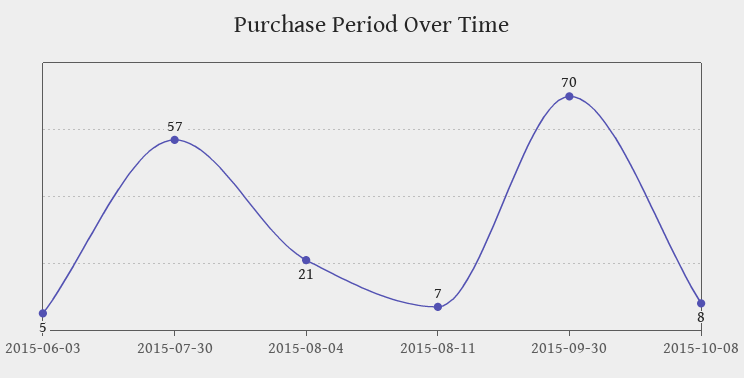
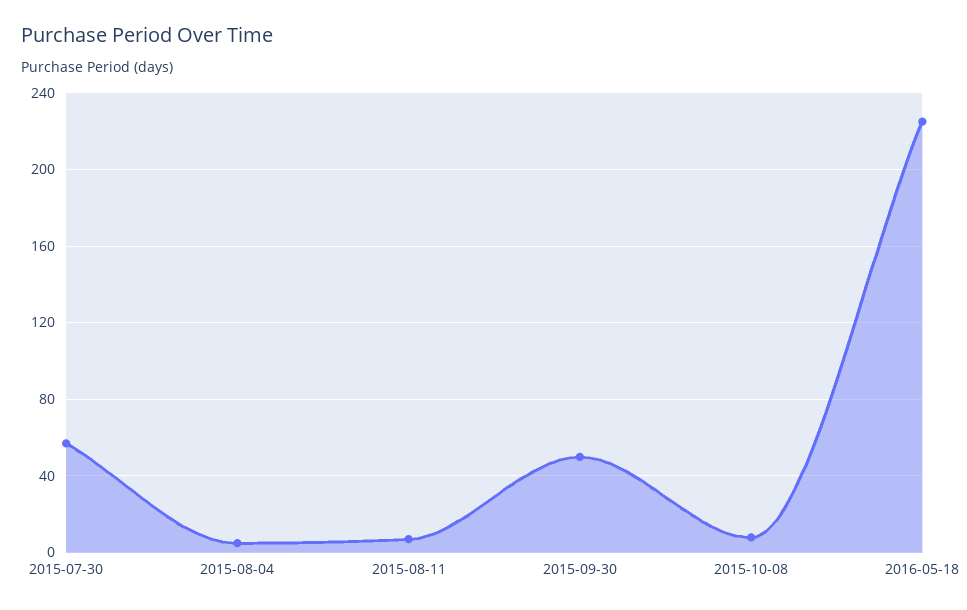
2015-06-03: 5 -> none
2015-08-04: 21 -> 5
2015-09-30: 70 -> 50
2016-05-18: none -> 225

